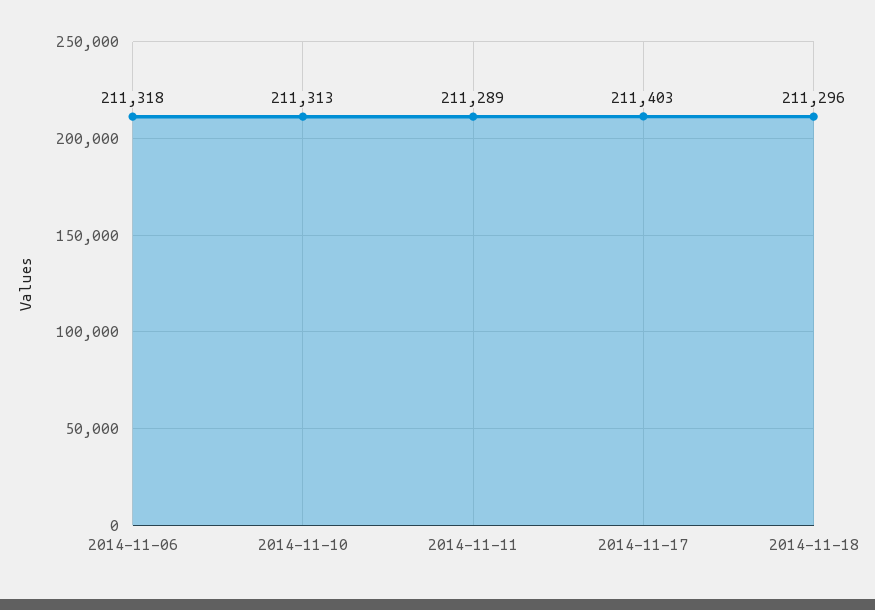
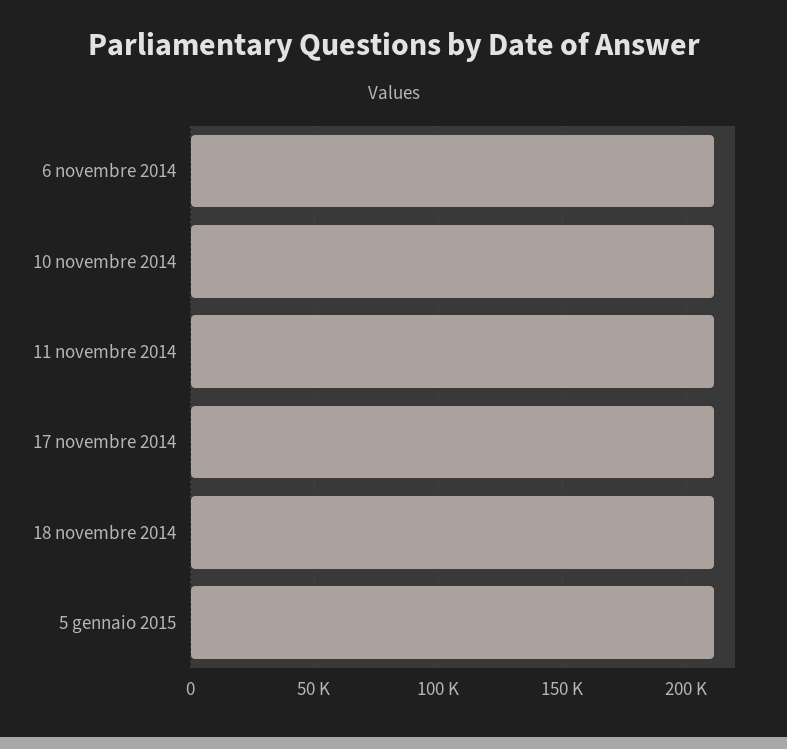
5 gennaio 2015: none -> 210000

